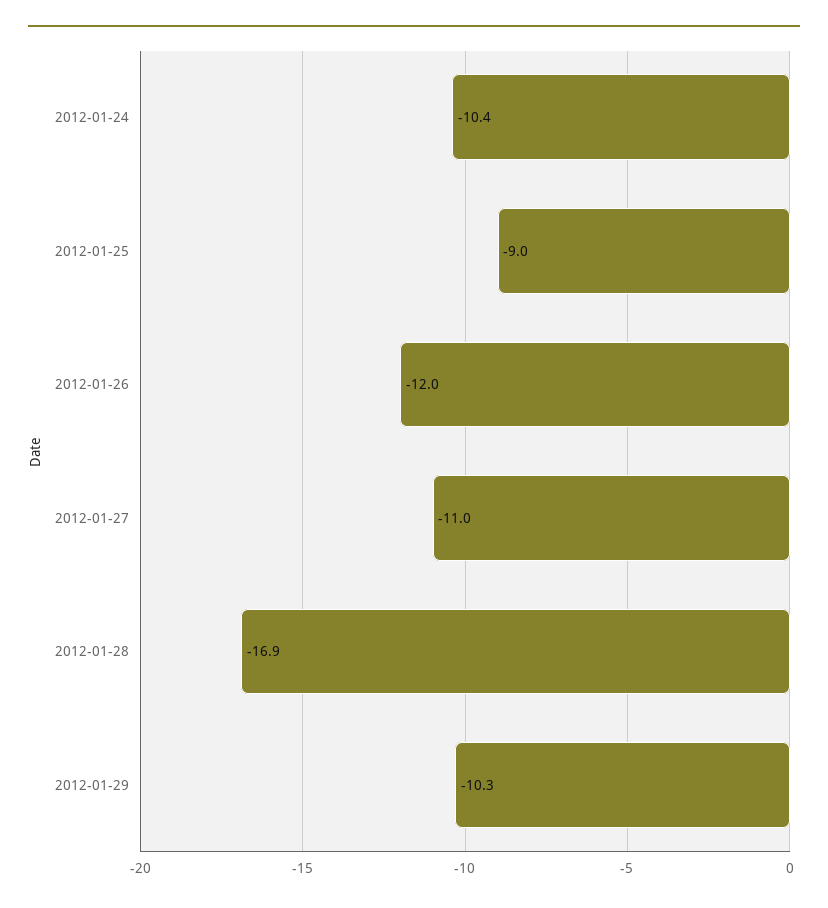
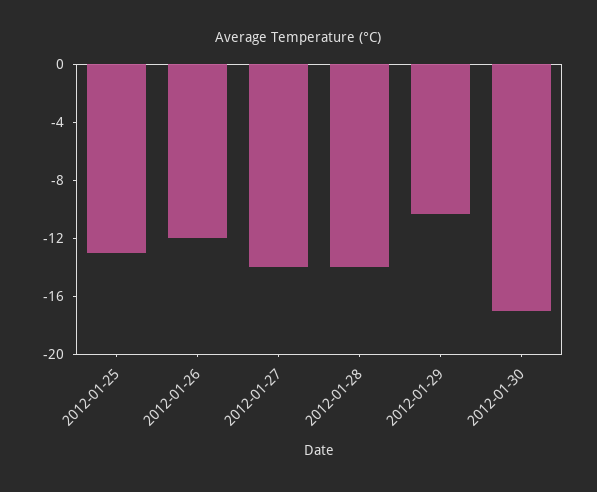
2012-01-24: -10.4 -> none
2012-01-25: -9 -> -13
2012-01-27: -11 -> -14
2012-01-28: -16.9 -> -14
2012-01-30: none -> -17

